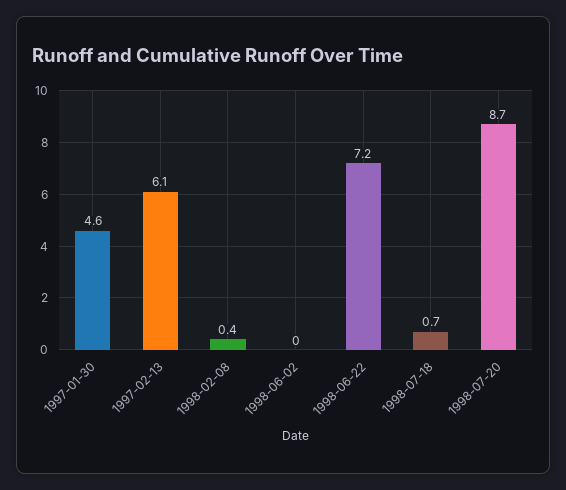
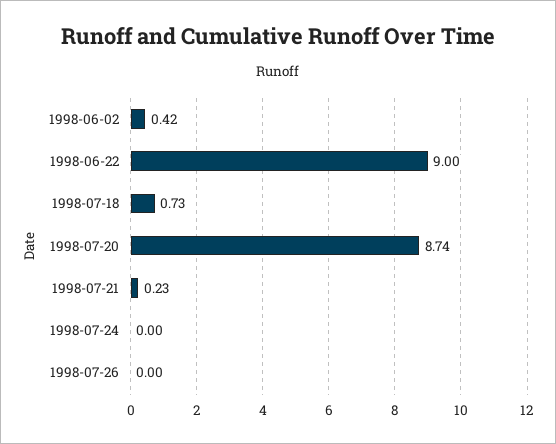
1997-01-30: 4.6 -> none
1997-02-13: 6.1 -> none
1998-02-08: 0.4 -> none
1998-06-02: 0 -> 0.42
1998-06-22: 7.2 -> 9
1998-07-21: none -> 0.23
1998-07-24: none -> 0
1998-07-26: none -> 0

